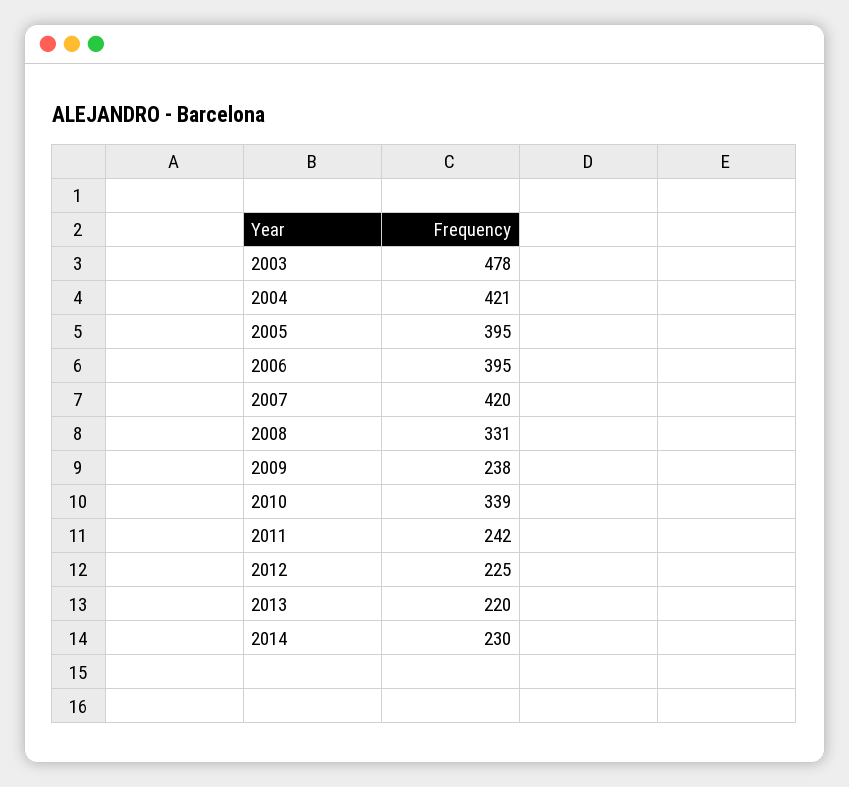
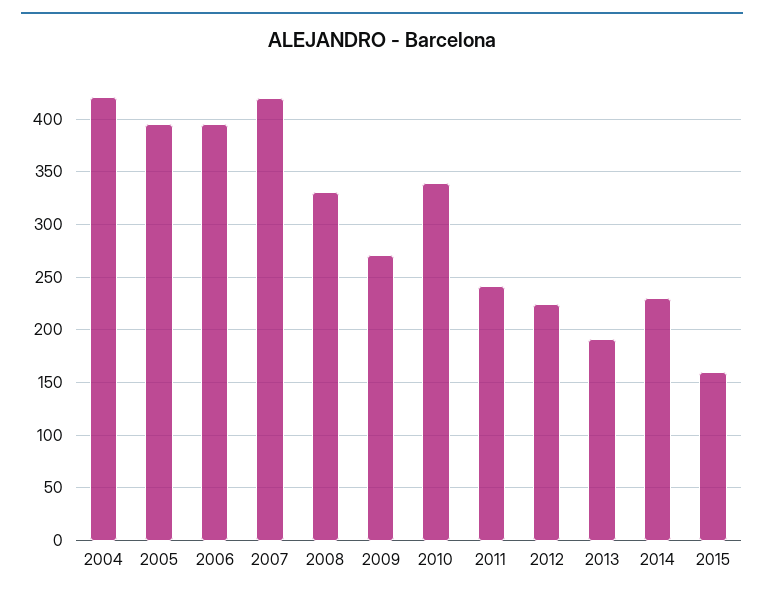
2003: 478 -> none
2009: 238 -> 270
2013: 220 -> 190
2015: none -> 160

